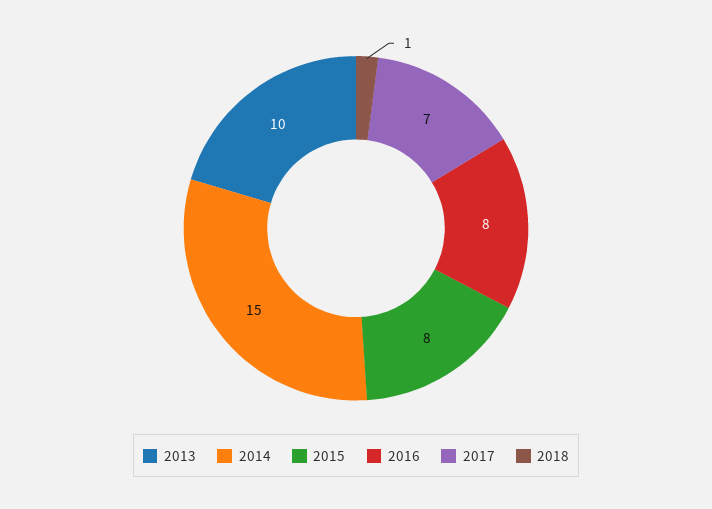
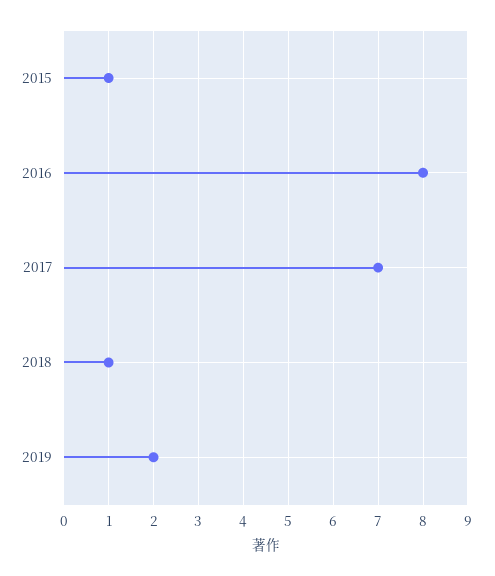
2013: 10 -> none
2014: 15 -> none
2015: 8 -> 1
2019: none -> 2

